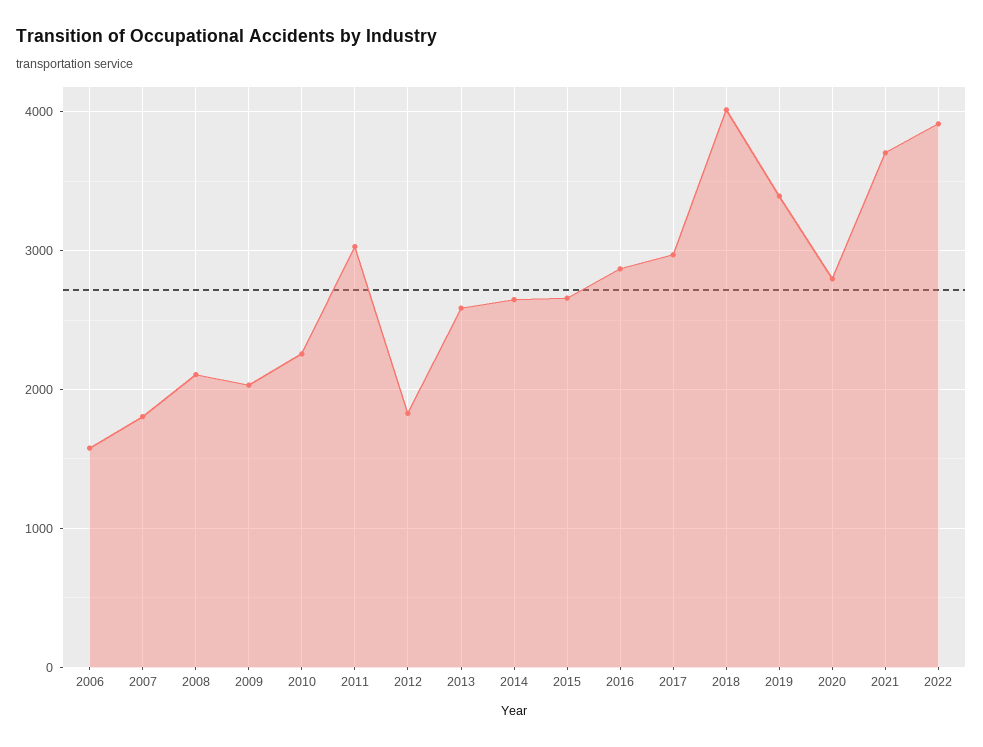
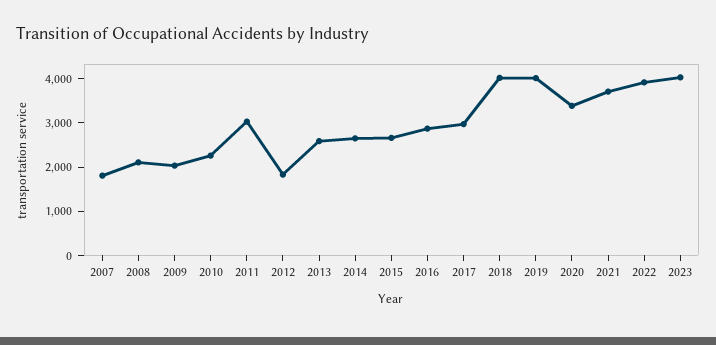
2006: 1600 -> none
2019: 3400 -> 4000
2020: 2800 -> 3400
2023: none -> 4000

